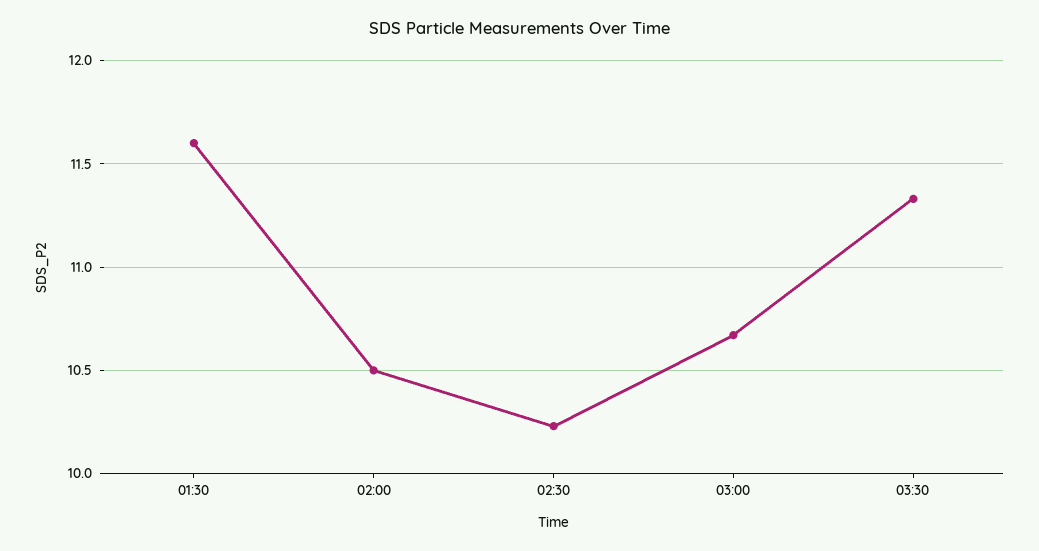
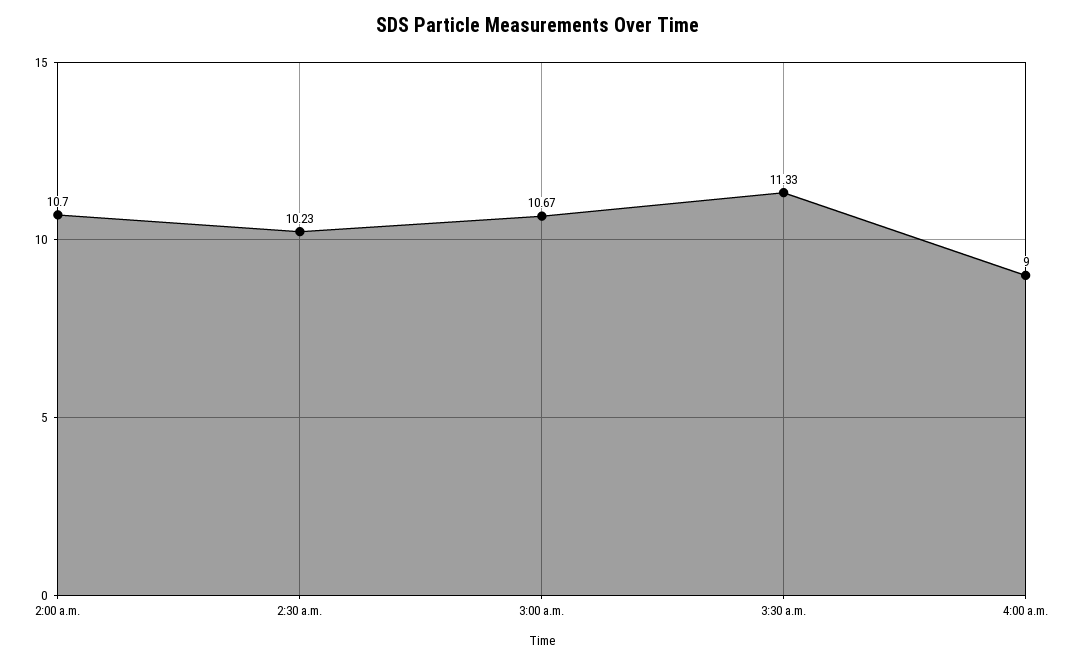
01:30: 11.6 -> none
02:00: 10.5 -> 10.7
4:00 a.m.: none -> 9

